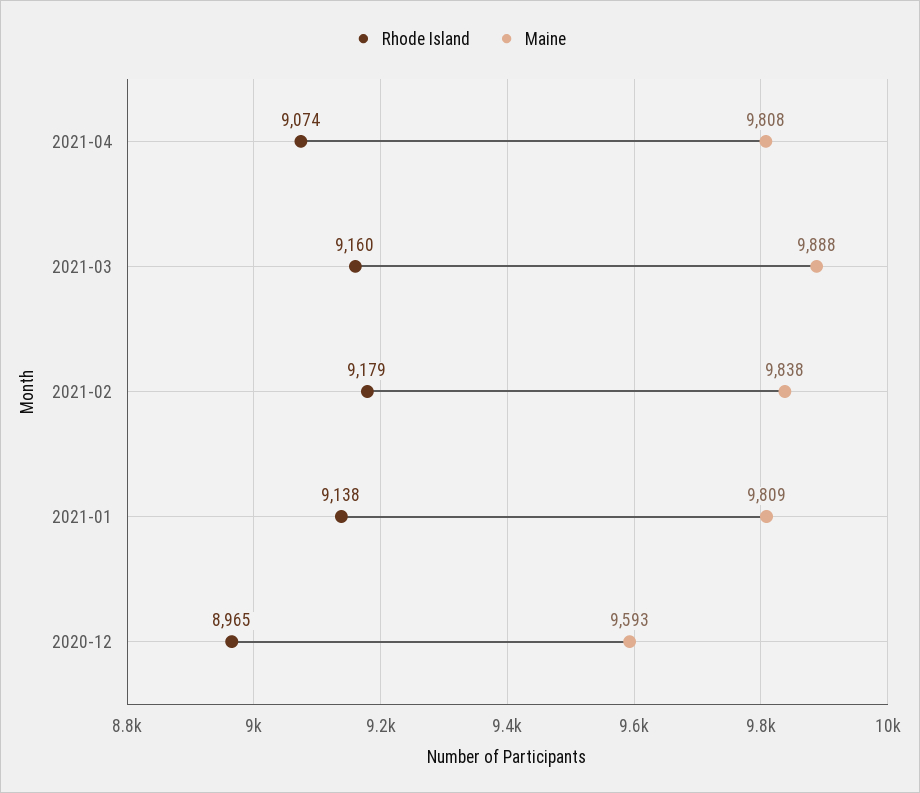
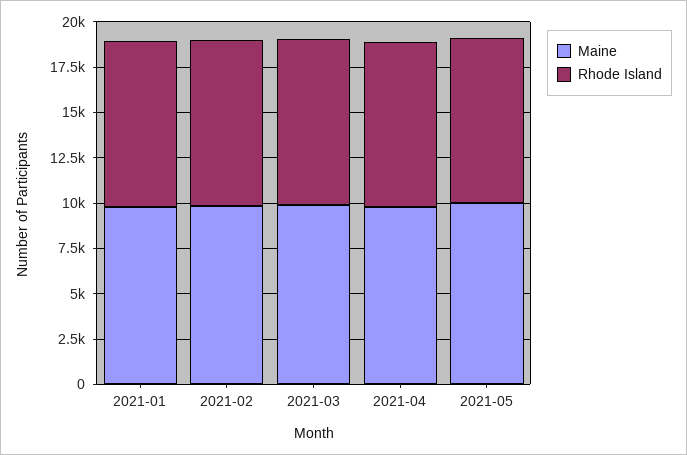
Rhode Island, 2020-12: 8965 -> none
Maine, 2020-12: 9593 -> none
Maine, 2021-05: none -> 10000
Rhode Island, 2021-05: none -> 9000

